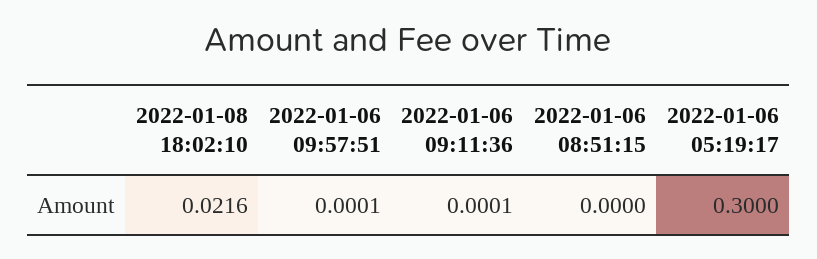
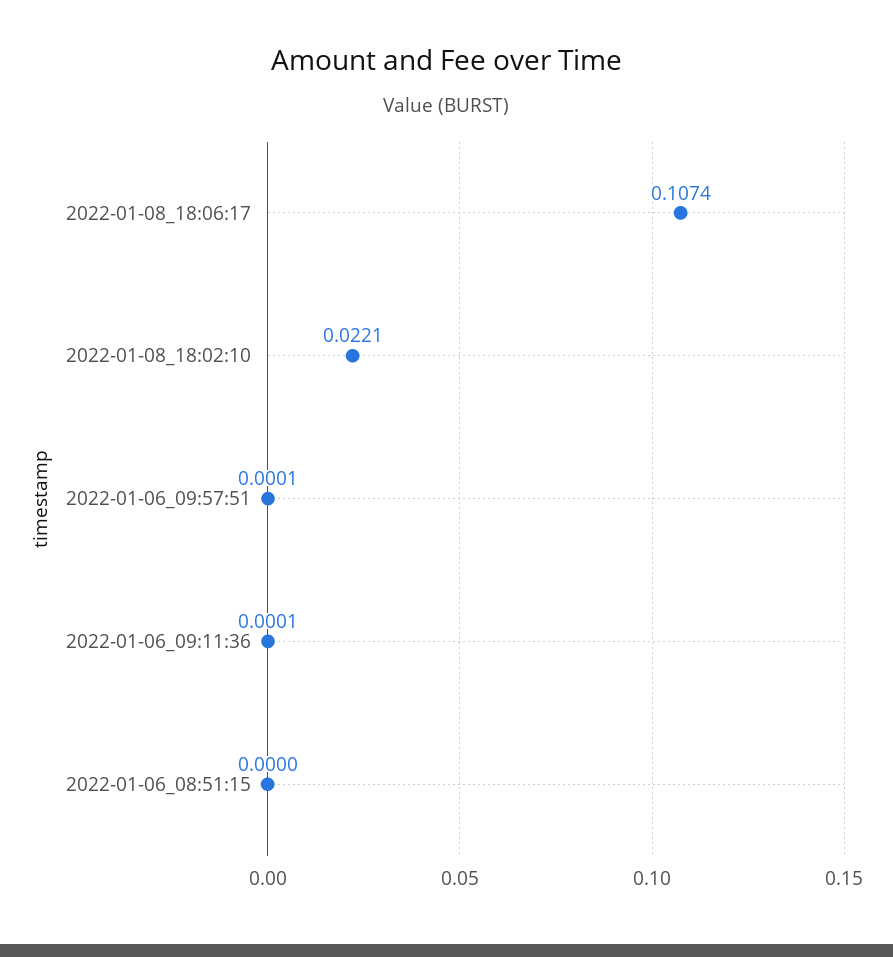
2022-01-08 18:02:10: 0.0216 -> 0.0221
2022-01-06 05:19:17: 0.3 -> none
2022-01-08_18:06:17: none -> 0.1074

